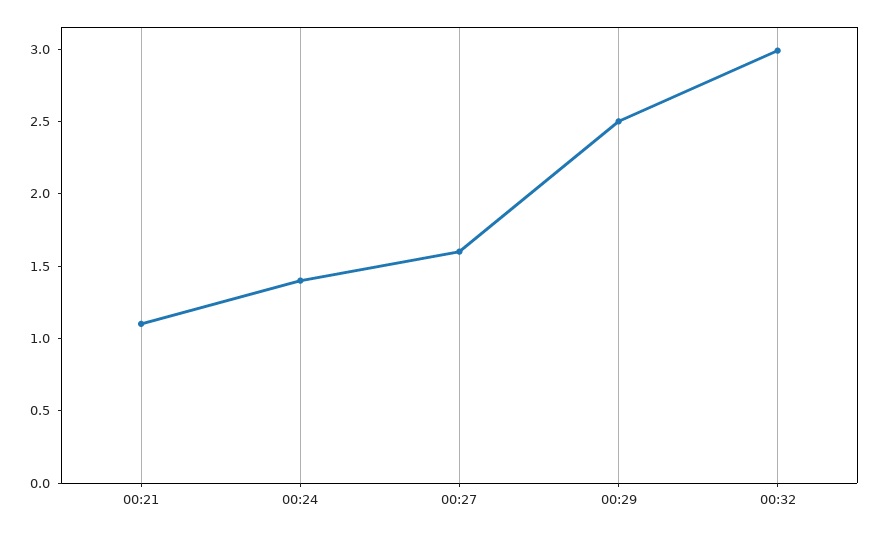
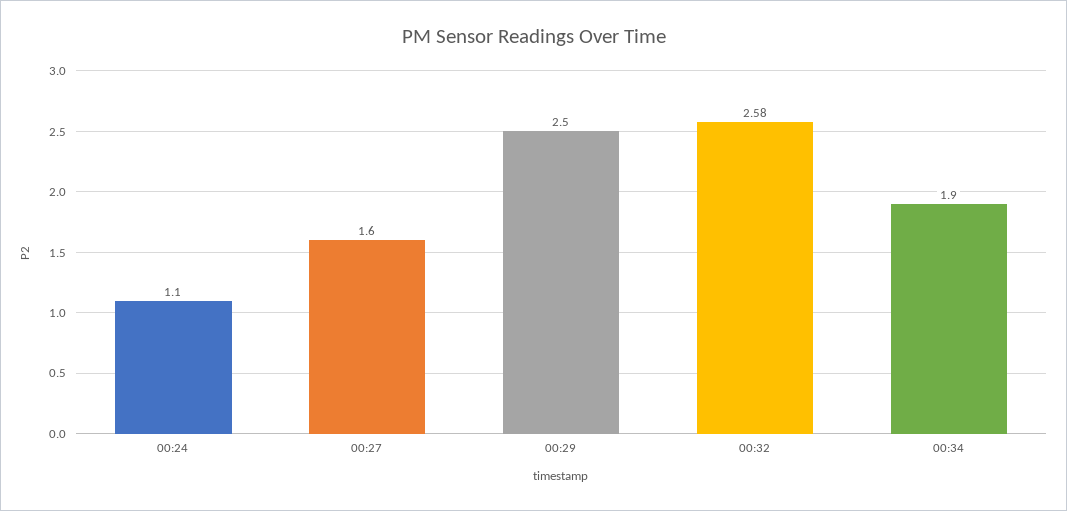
00:21: 1.1 -> none
00:24: 1.4 -> 1.1
00:32: 3 -> 2.58
00:34: none -> 1.9

